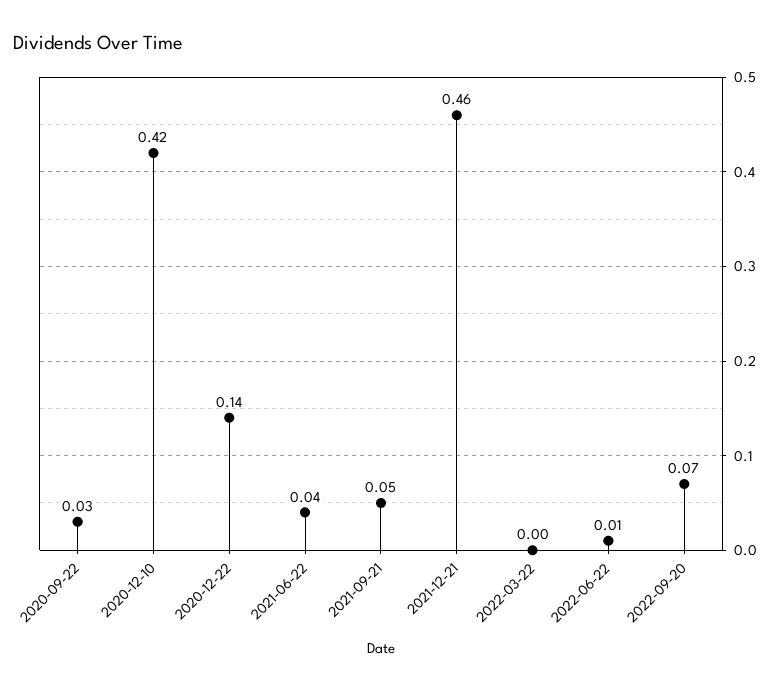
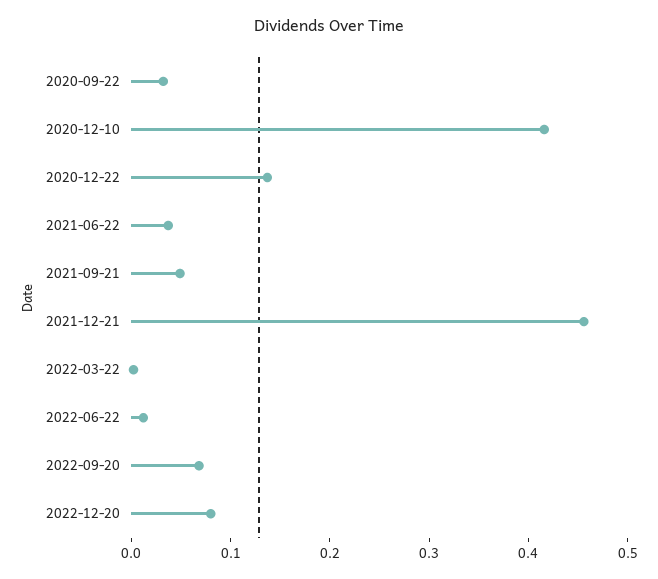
2022-12-20: none -> 0.08

